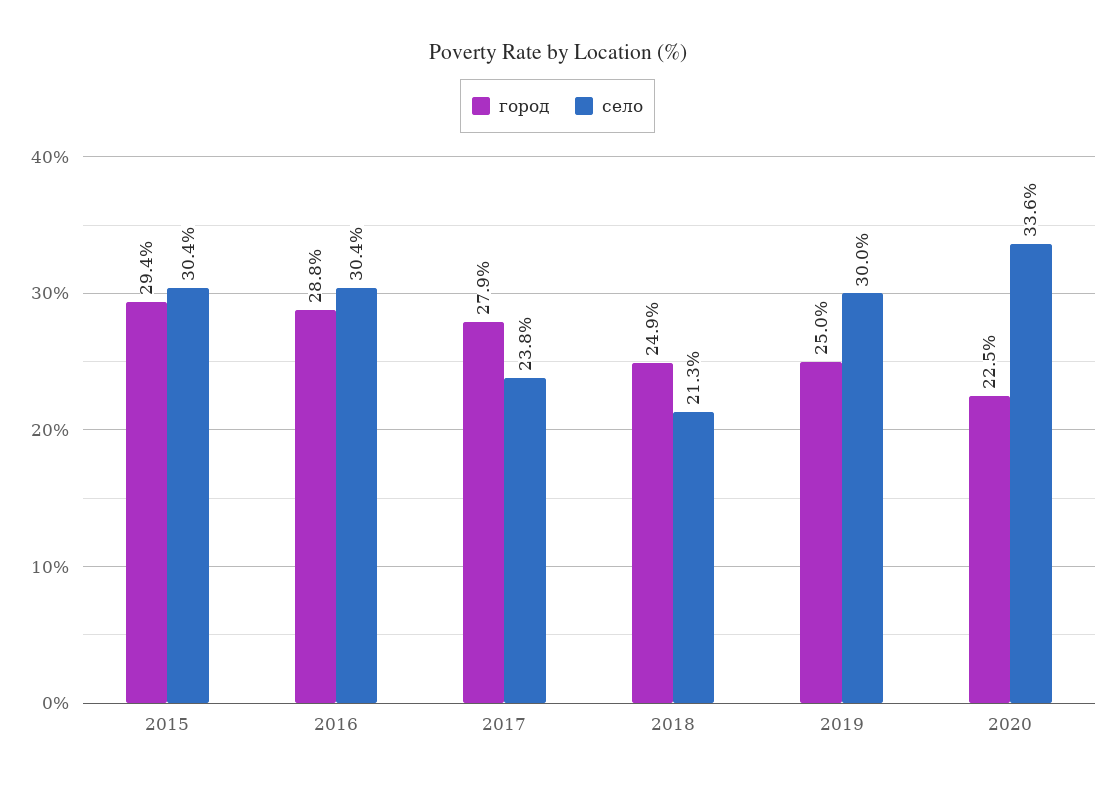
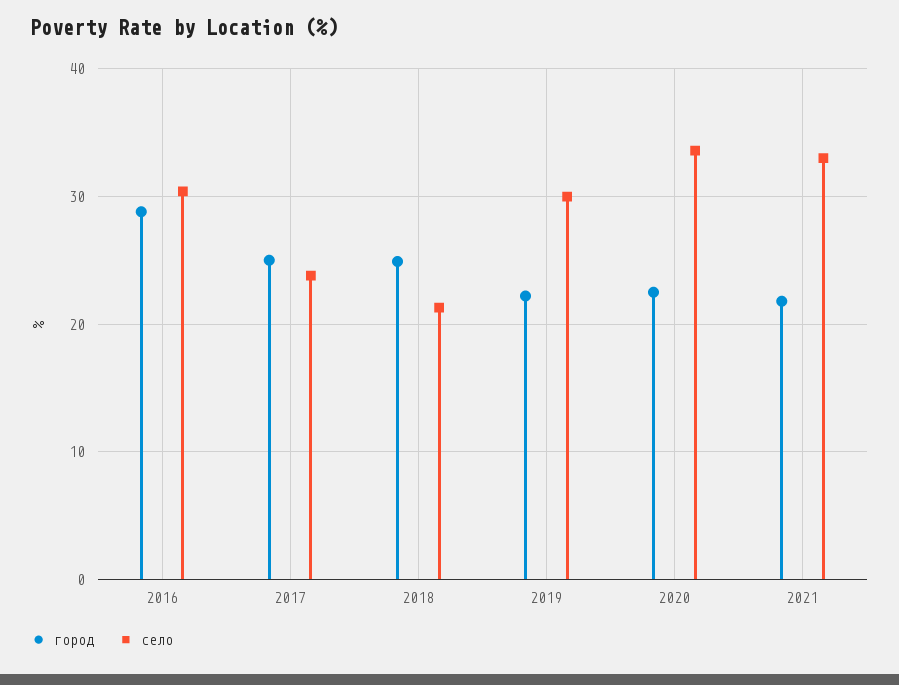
город, 2015: 29.4 -> none
село, 2015: 30.4 -> none
город, 2017: 27.9 -> 25
город, 2019: 25 -> 22
город, 2021: none -> 22
село, 2021: none -> 33

